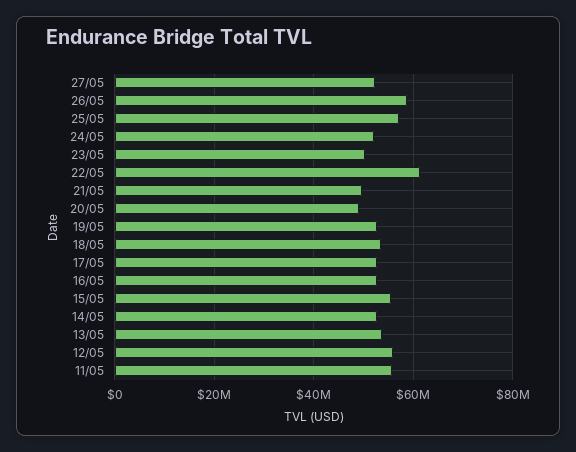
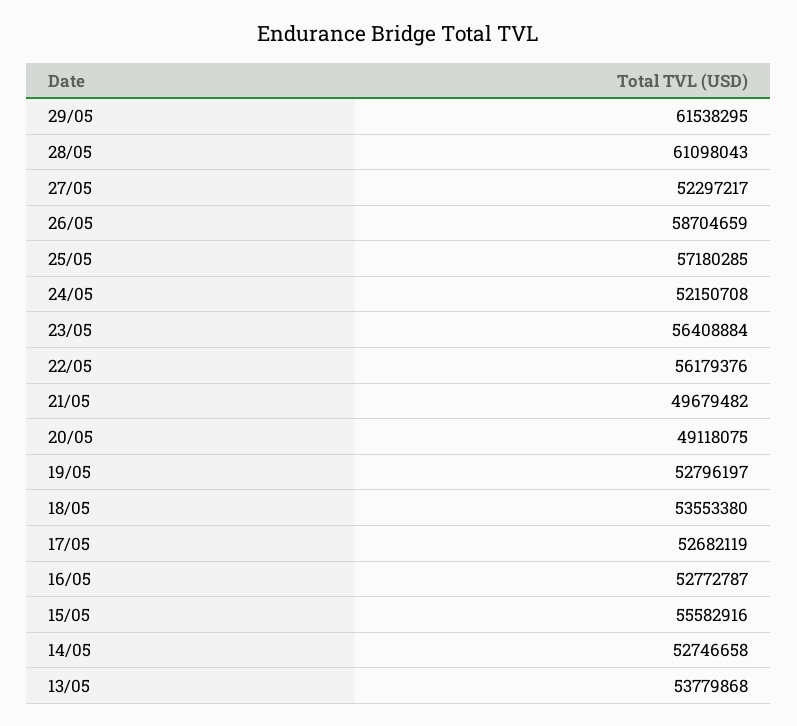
23/05: 50000000 -> 56408884
22/05: 62000000 -> 56179376
12/05: 56000000 -> none
11/05: 56000000 -> none
29/05: none -> 61538295
28/05: none -> 61098043

